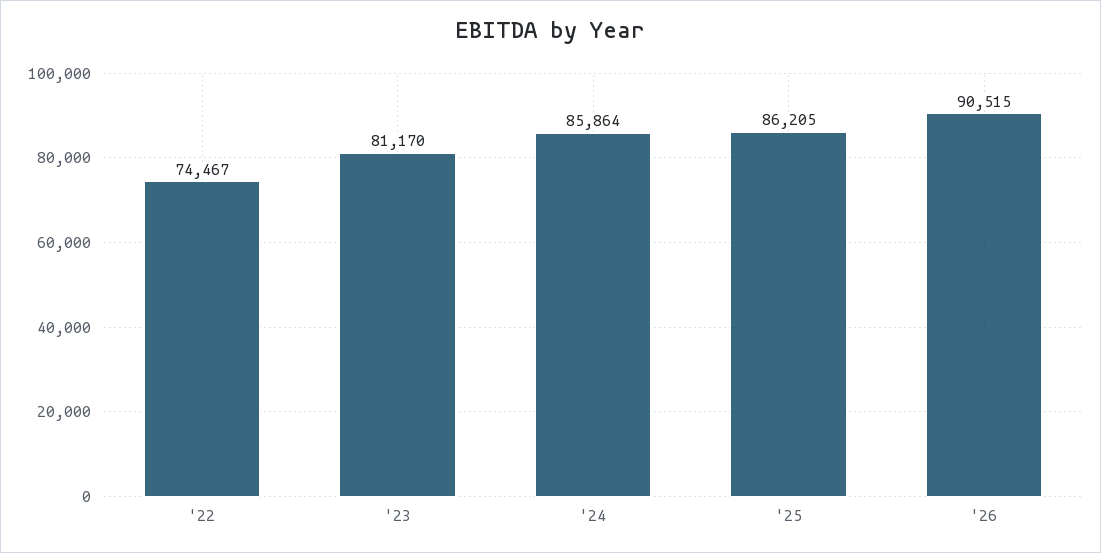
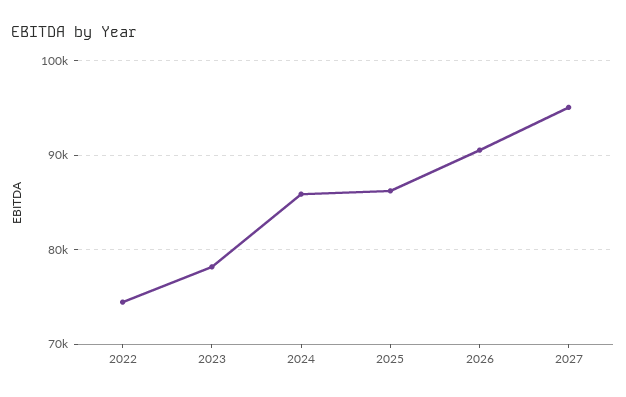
'23: 81170 -> 78000
2027: none -> 95000

